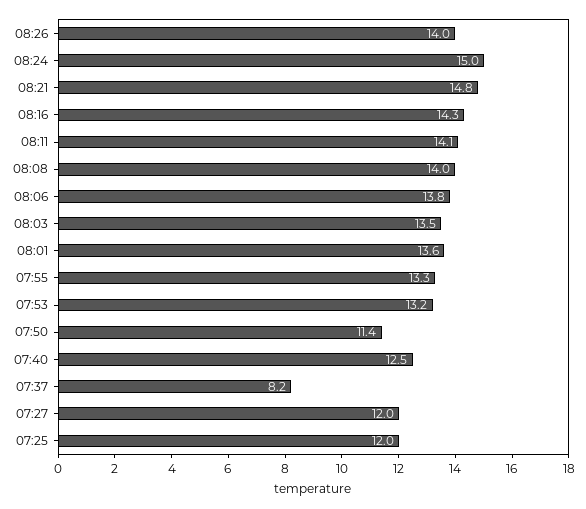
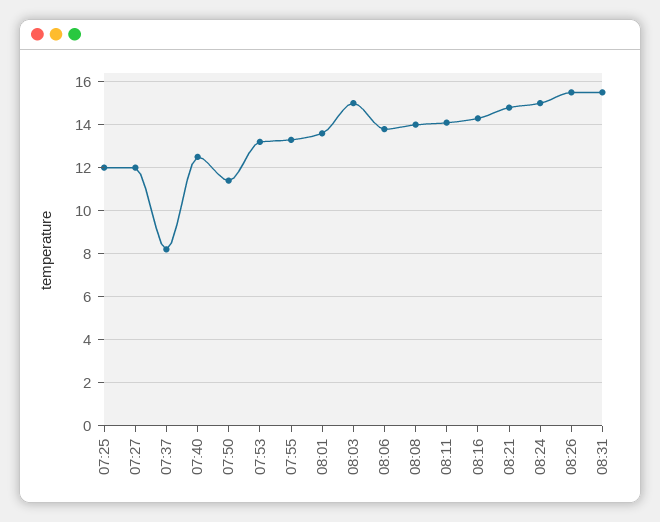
08:26: 14 -> 15.5
08:03: 13.5 -> 15
08:31: none -> 15.5

